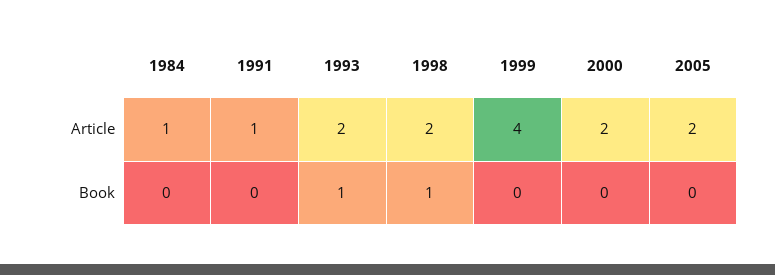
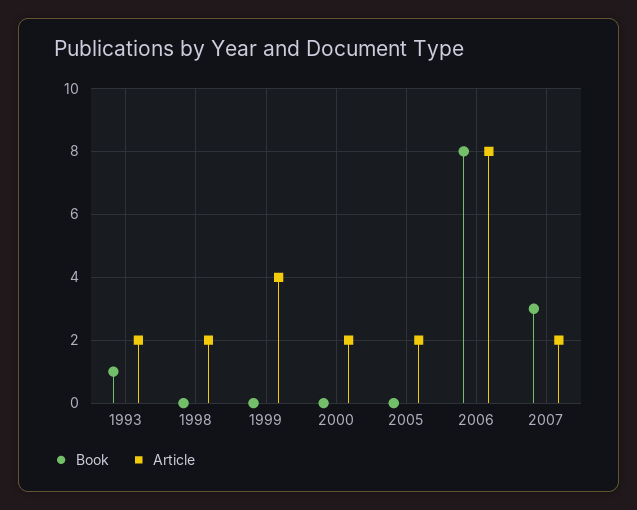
Article, 1984: 1 -> none
Article, 1991: 1 -> none
Book, 1984: 0 -> none
Book, 1991: 0 -> none
Book, 1998: 1 -> 0
Book, 2006: none -> 8
Article, 2006: none -> 8
Book, 2007: none -> 3
Article, 2007: none -> 2

